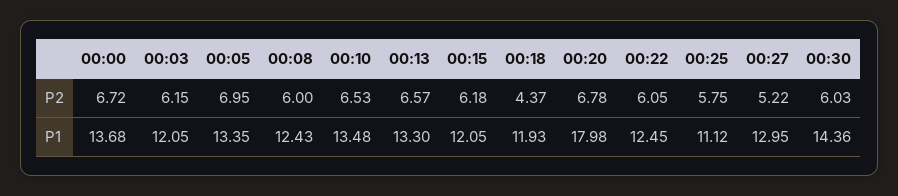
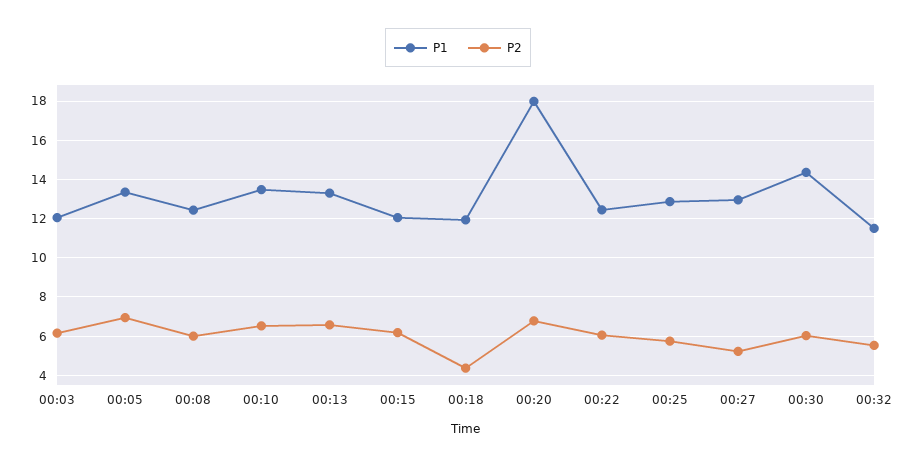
P2, 00:00: 6.72 -> none
P1, 00:00: 13.68 -> none
P1, 00:25: 11.12 -> 13
P1, 00:32: none -> 11.5
P2, 00:32: none -> 5.5

